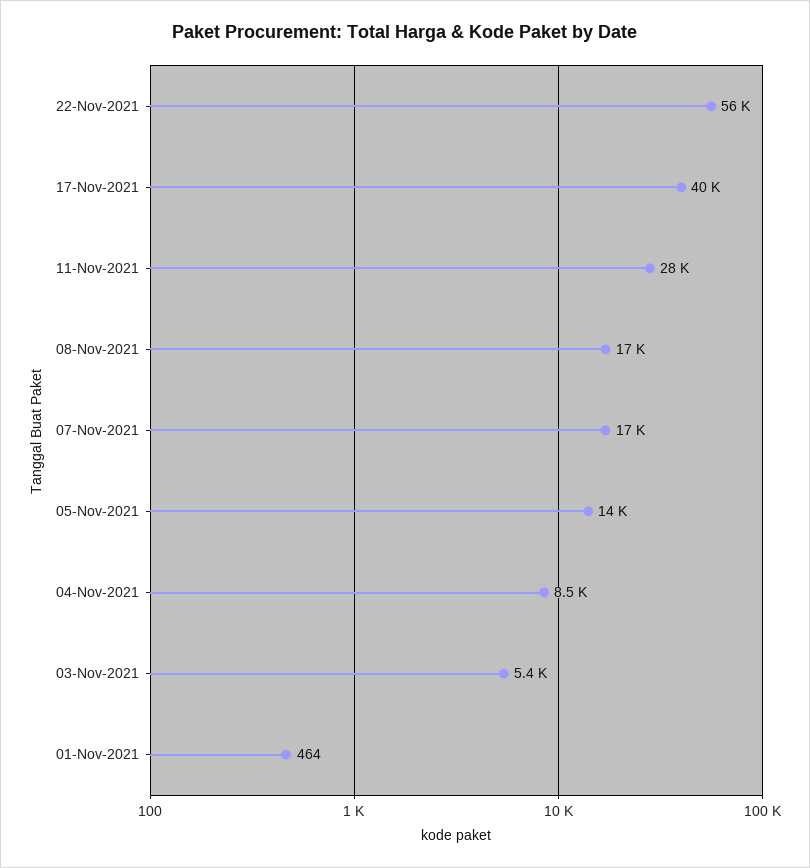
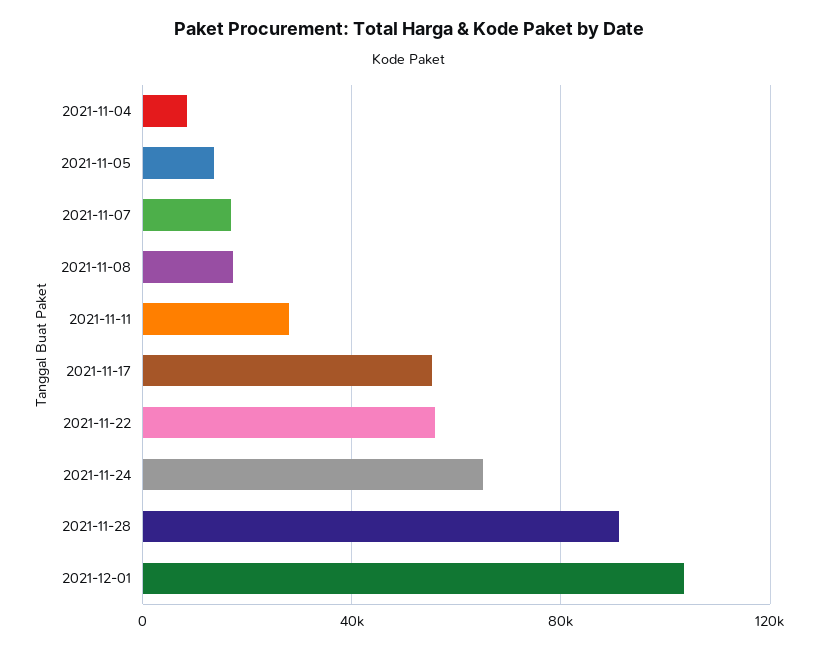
17-Nov-2021: 40000 -> 55000
03-Nov-2021: 5400 -> none
01-Nov-2021: 464 -> none
2021-11-24: none -> 65000
2021-11-28: none -> 90000
2021-12-01: none -> 105000

